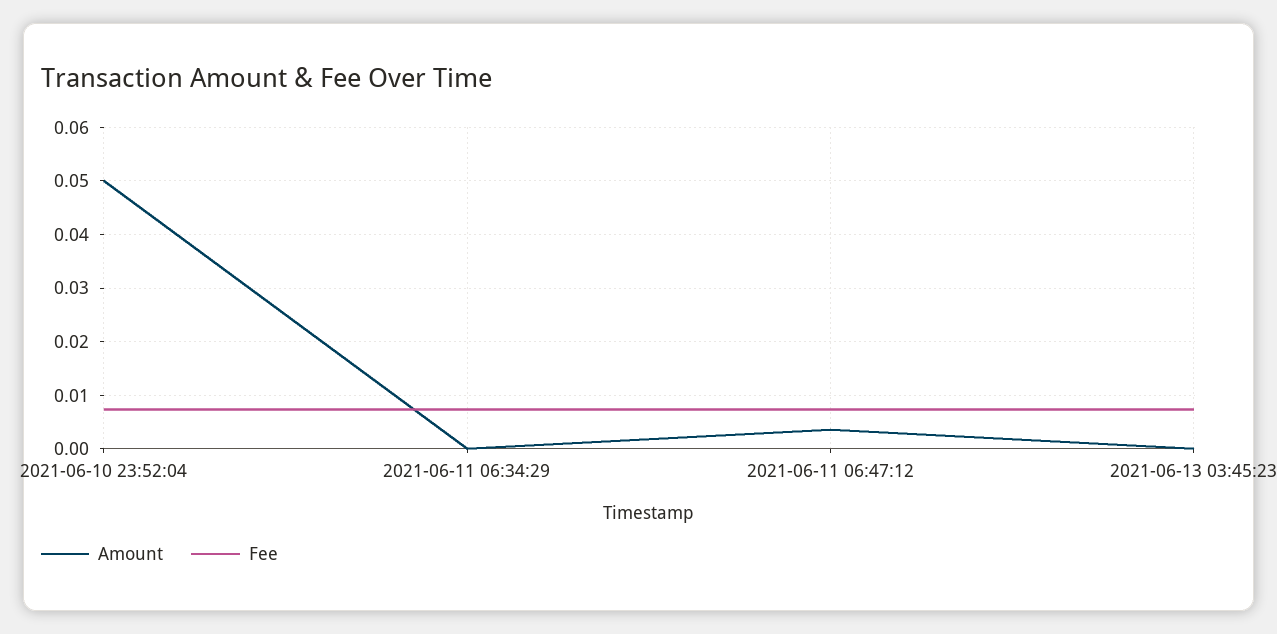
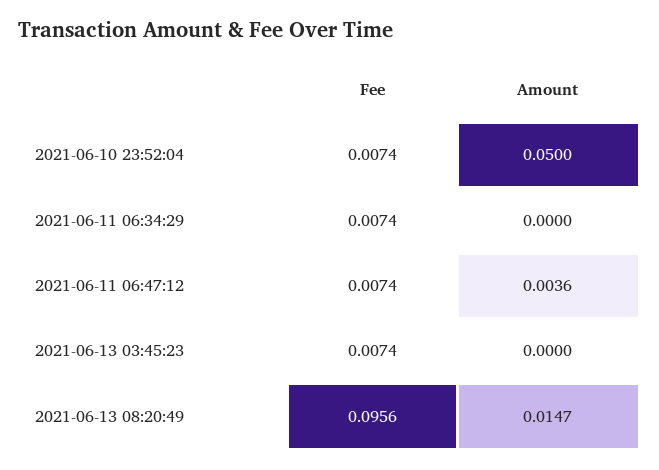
Fee, 2021-06-13 08:20:49: none -> 0.0956
Amount, 2021-06-13 08:20:49: none -> 0.0147

